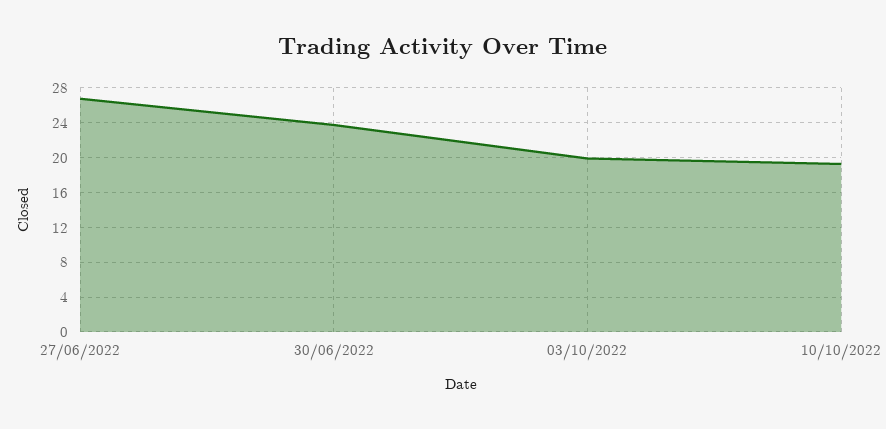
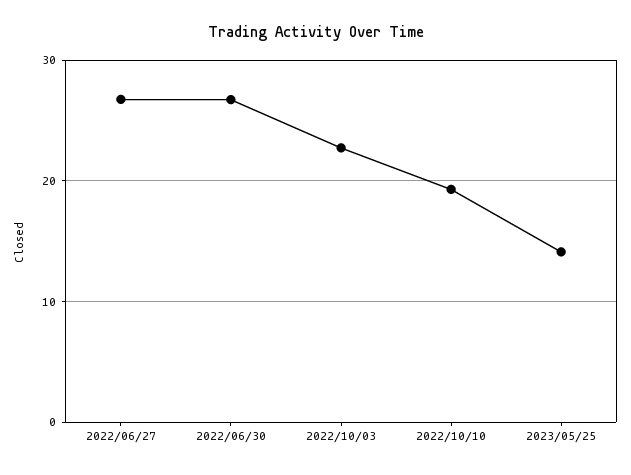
30/06/2022: 24 -> 27
03/10/2022: 20 -> 23
2023/05/25: none -> 14

